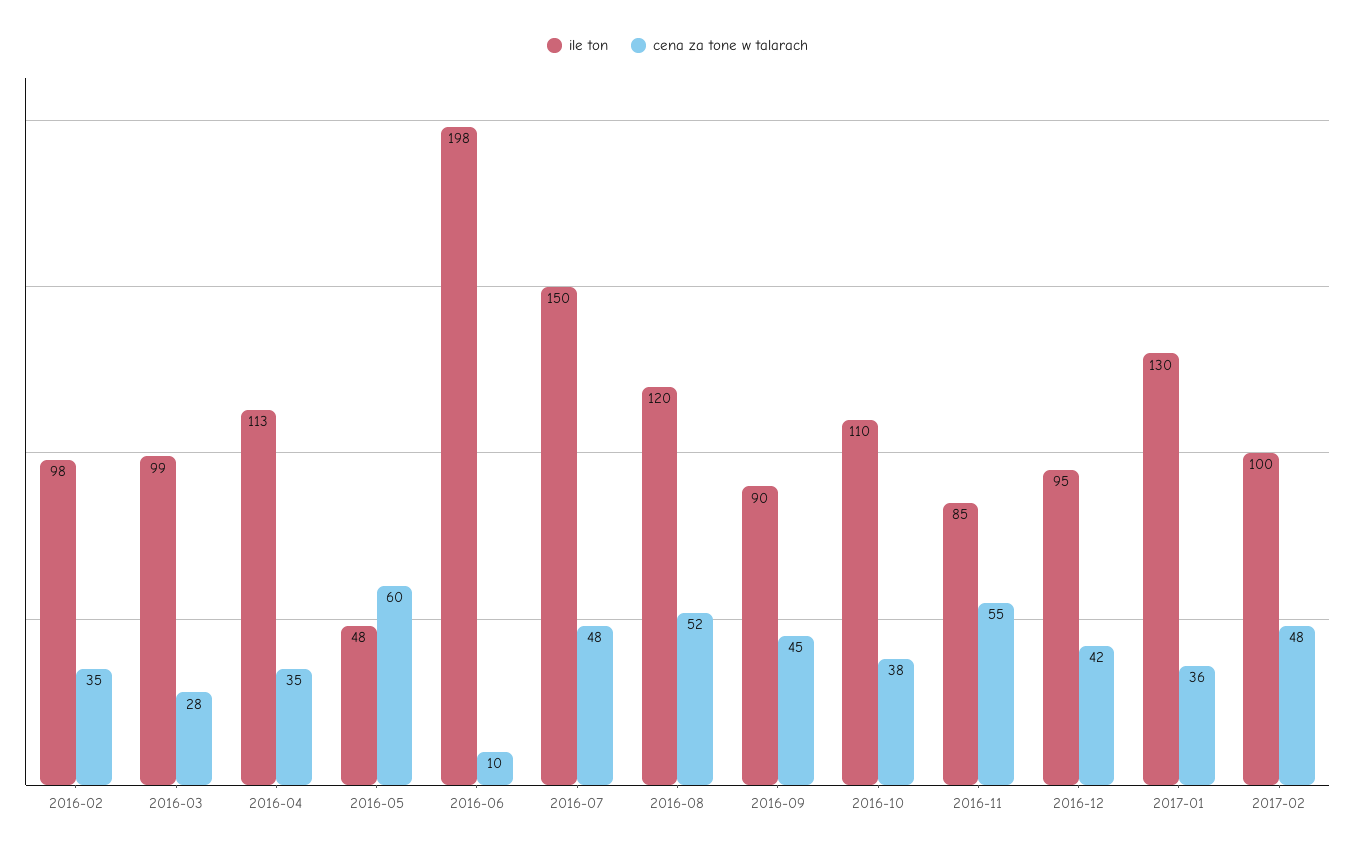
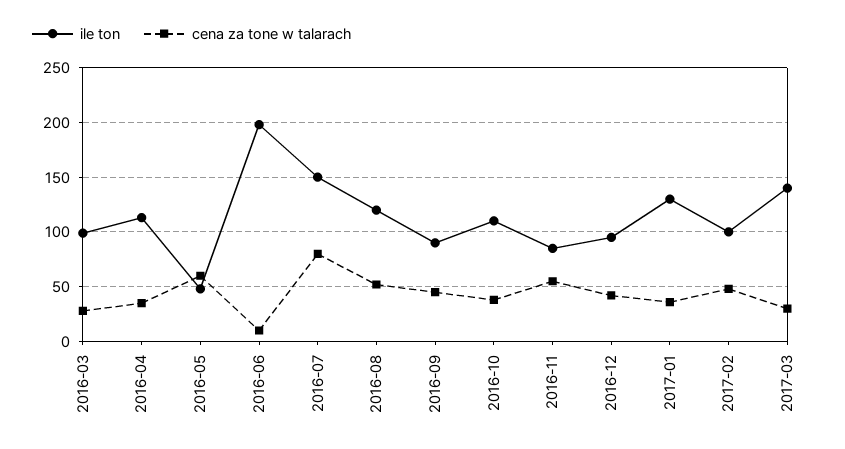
ile ton, 2016-02: 98 -> none
cena za tone w talarach, 2016-02: 35 -> none
cena za tone w talarach, 2016-07: 48 -> 80
ile ton, 2017-03: none -> 140
cena za tone w talarach, 2017-03: none -> 30

